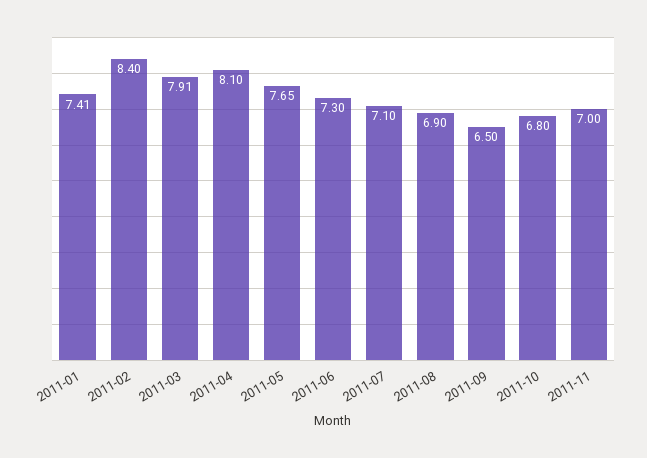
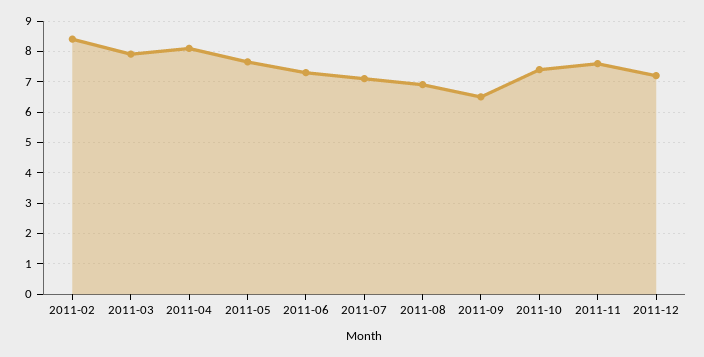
2011-01: 7.41 -> none
2011-10: 6.8 -> 7.4
2011-11: 7 -> 7.6
2011-12: none -> 7.2

